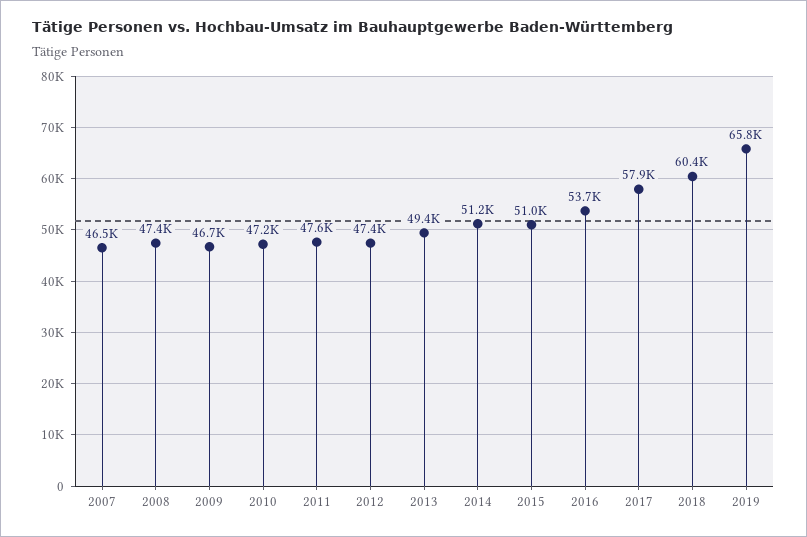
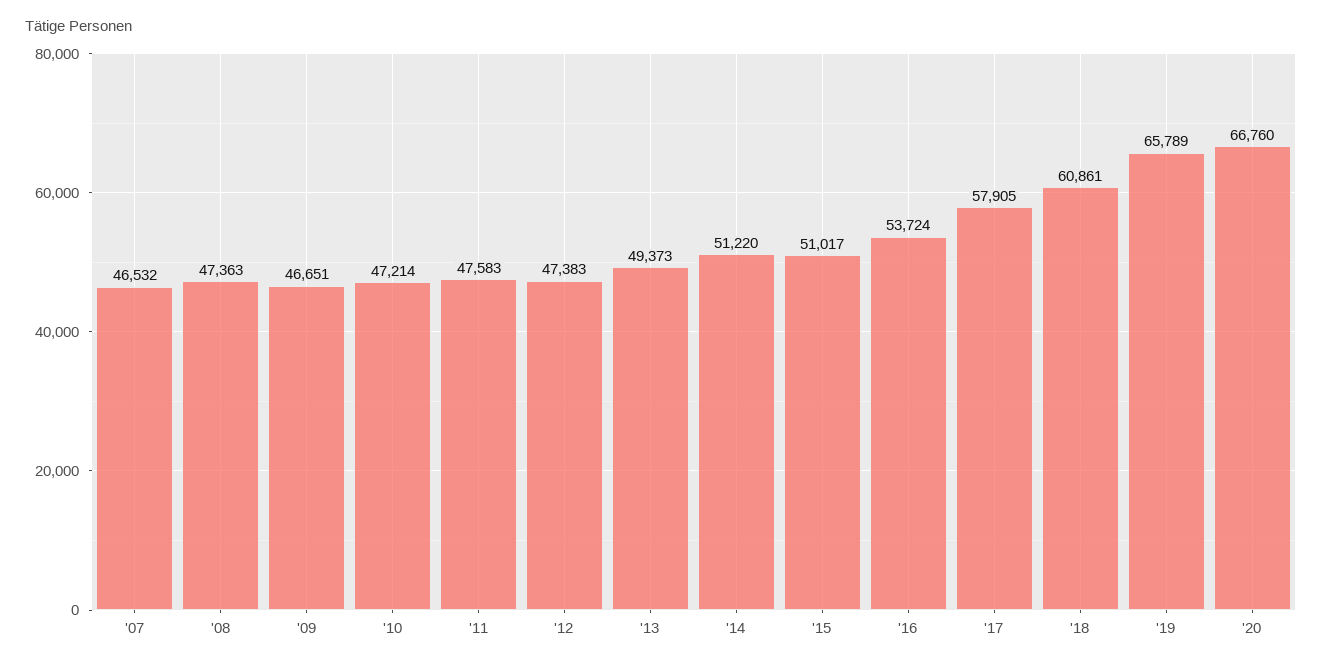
2018: 60400 -> 60861
'20: none -> 66760

